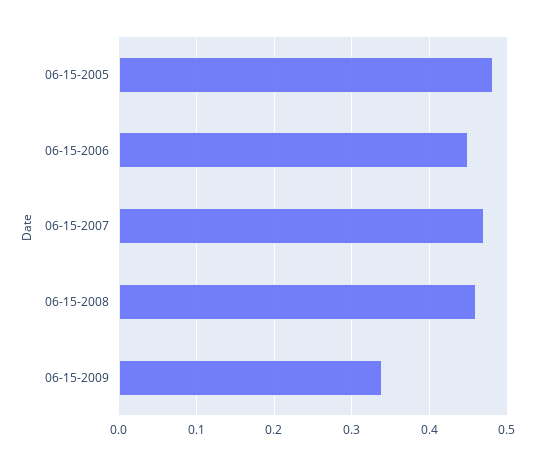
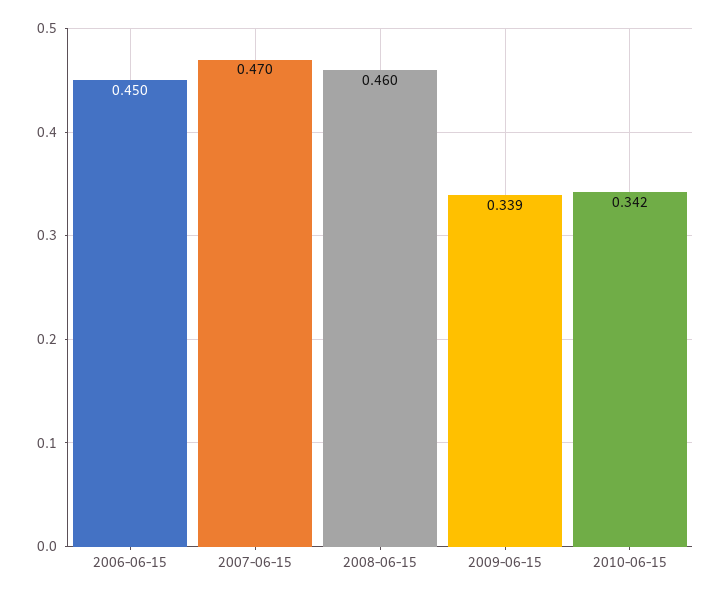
06-15-2005: 0.48 -> none
2010-06-15: none -> 0.342

